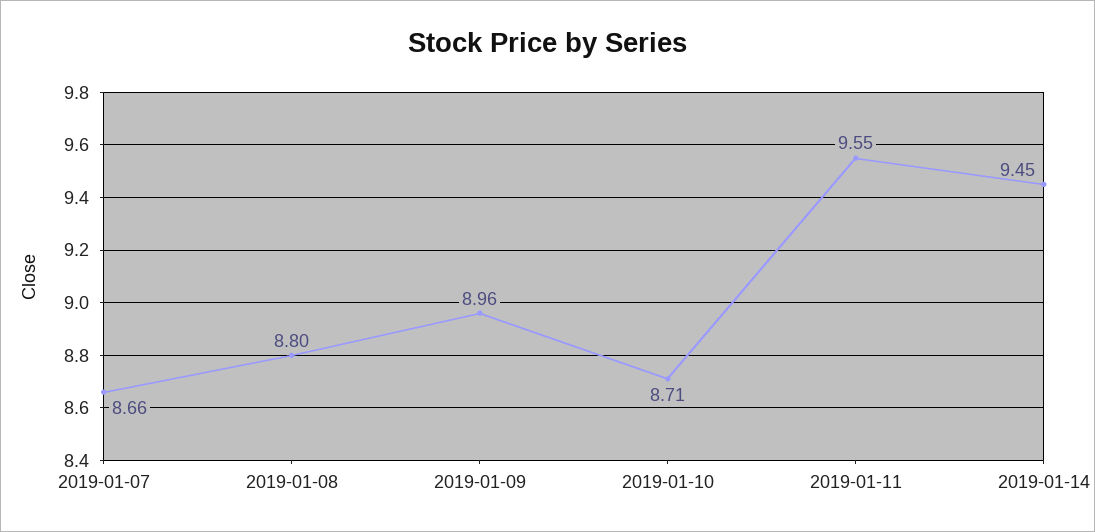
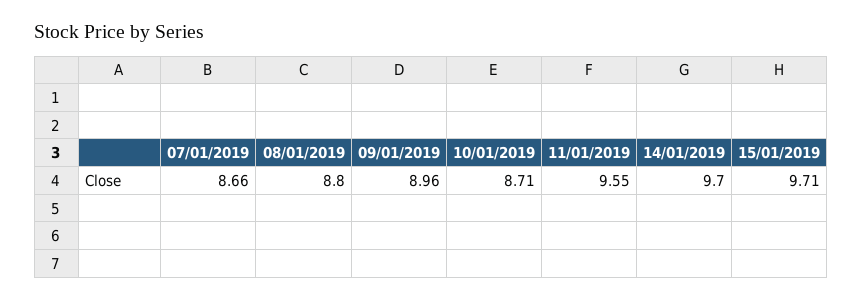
2019-01-14: 9.45 -> 9.7
15/01/2019: none -> 9.71

